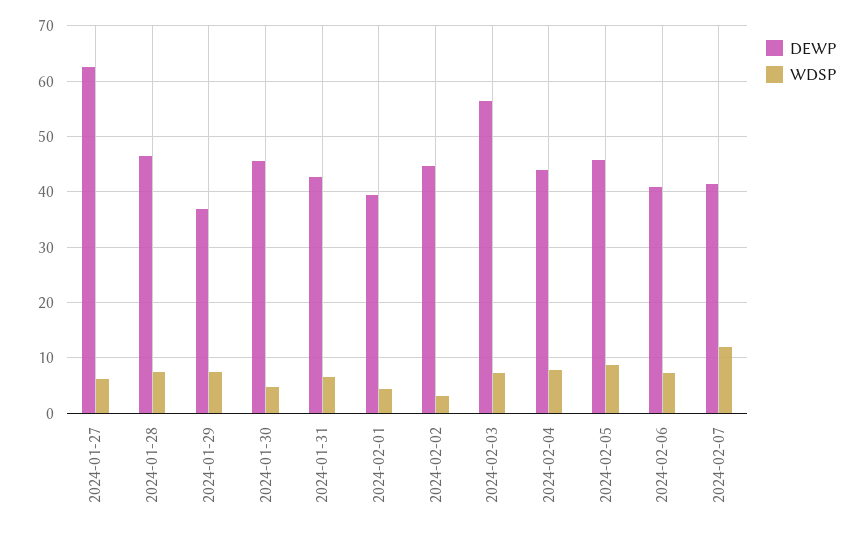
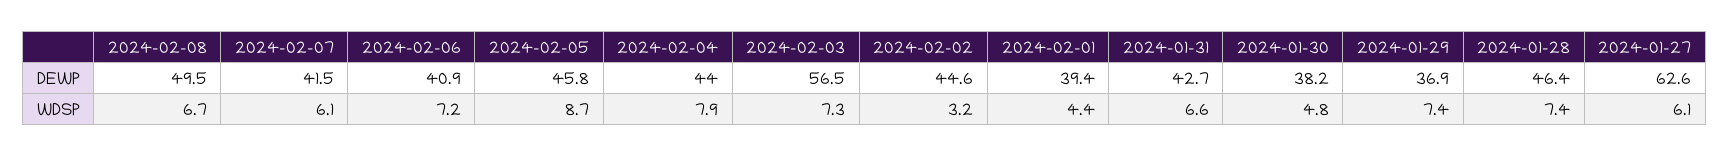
DEWP, 2024-01-30: 46 -> 38.2
WDSP, 2024-02-07: 12 -> 6.1
DEWP, 2024-02-08: none -> 49.5
WDSP, 2024-02-08: none -> 6.7

